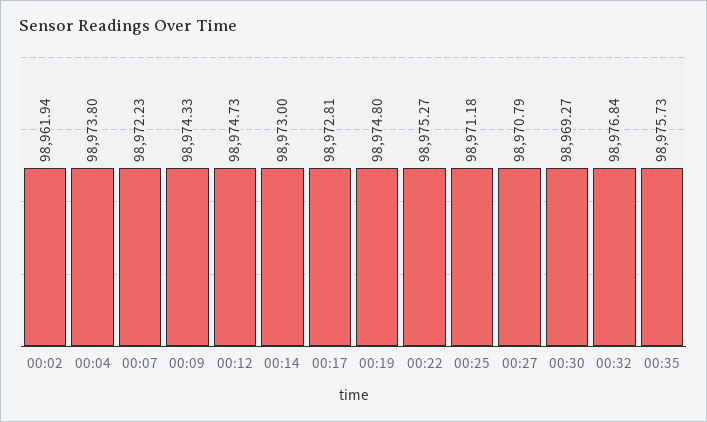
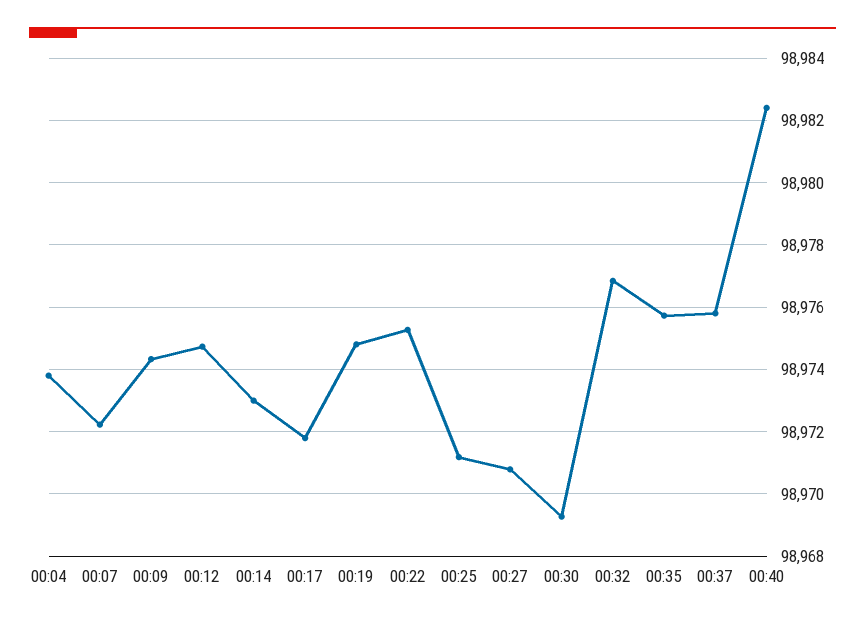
00:02: 98961.94 -> none
00:17: 98972.81 -> 98971.8
00:37: none -> 98975.8
00:40: none -> 98982.4

